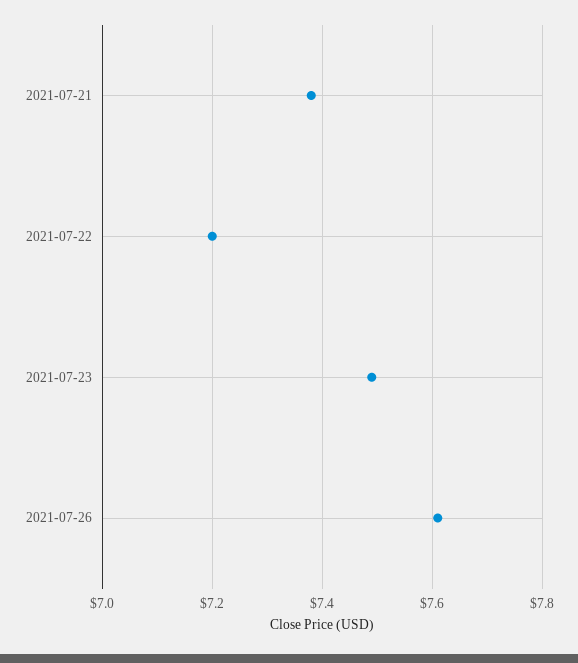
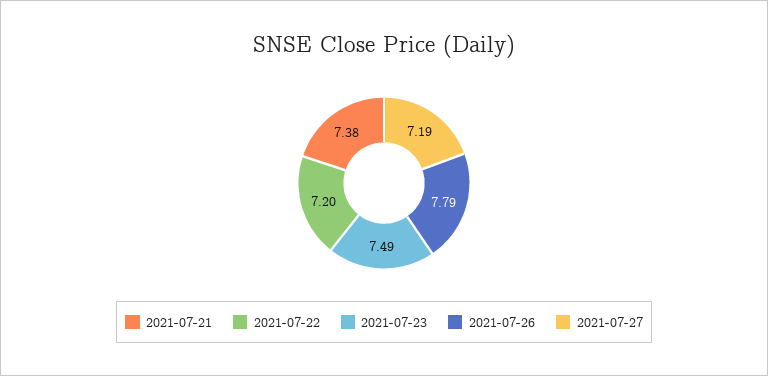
2021-07-26: 7.6 -> 7.79
2021-07-27: none -> 7.19

